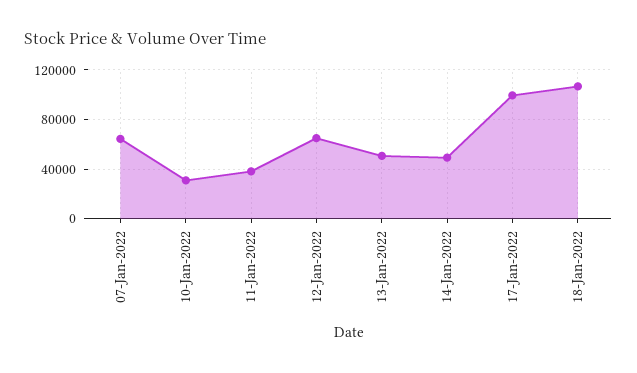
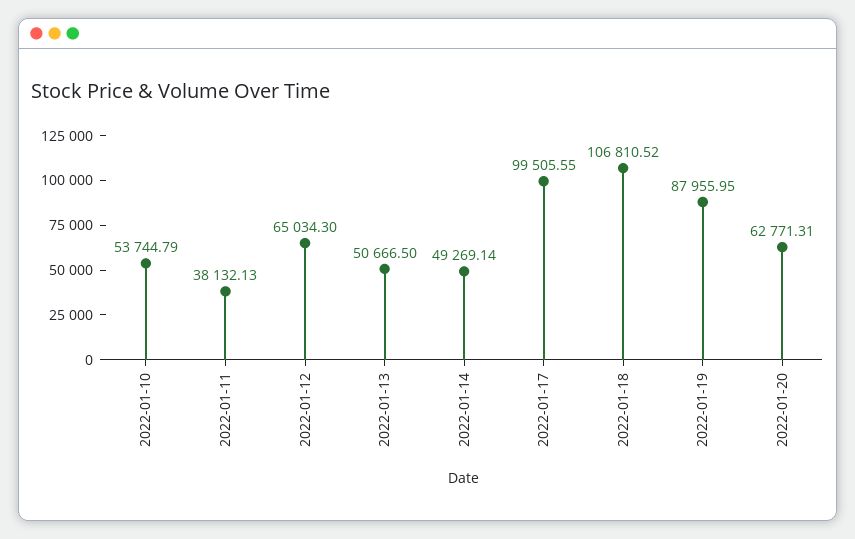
07-Jan-2022: 65000 -> none
10-Jan-2022: 30000 -> 53744.79
2022-01-19: none -> 87955.95
2022-01-20: none -> 62771.31

